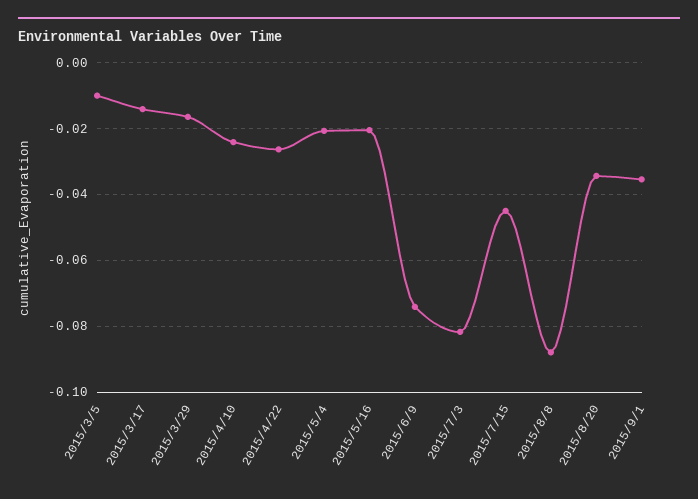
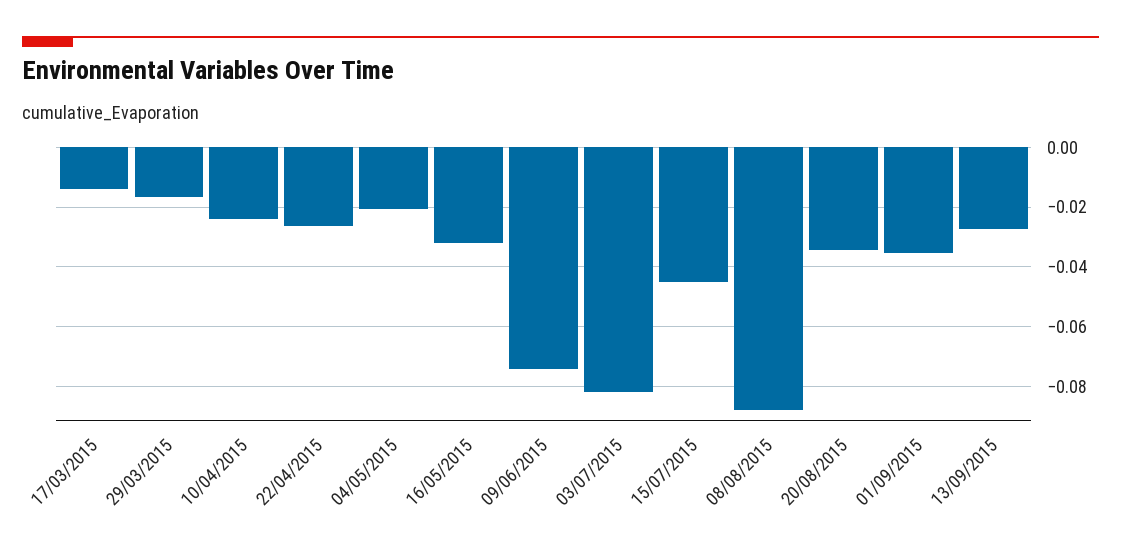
2015/3/5: -0.01 -> none
2015/5/16: -0.02 -> -0.0325
13/09/2015: none -> -0.0275

